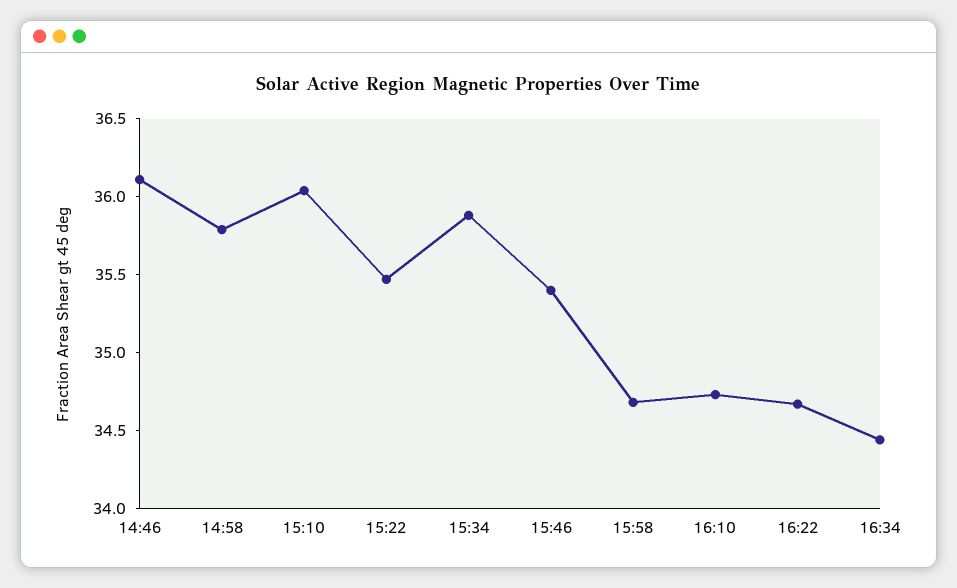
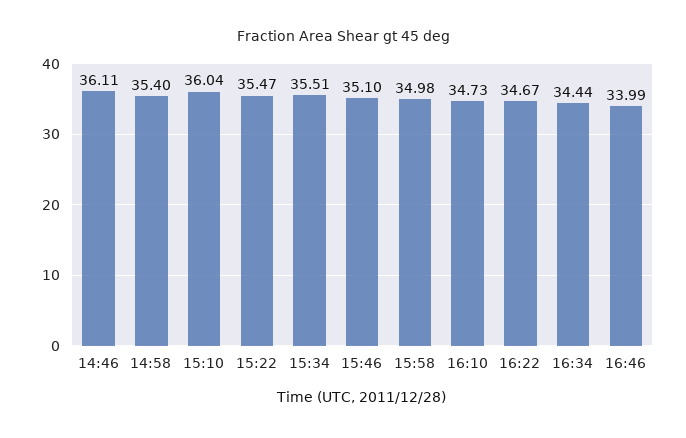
14:58: 35.8 -> 35.4
15:34: 35.9 -> 35.51
15:46: 35.4 -> 35.1
15:58: 34.7 -> 34.98
16:46: none -> 33.99

